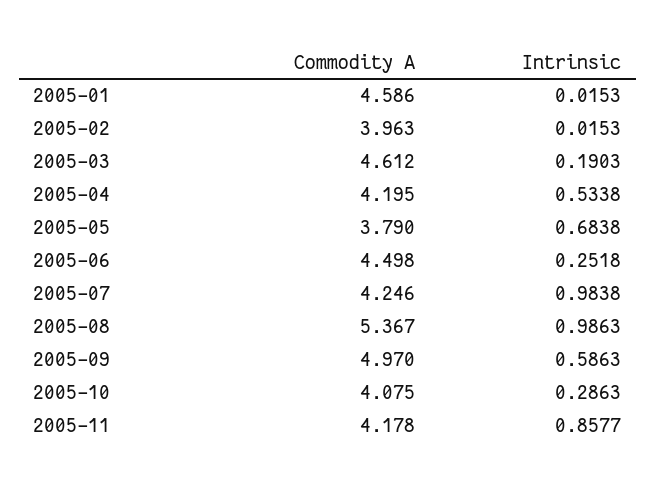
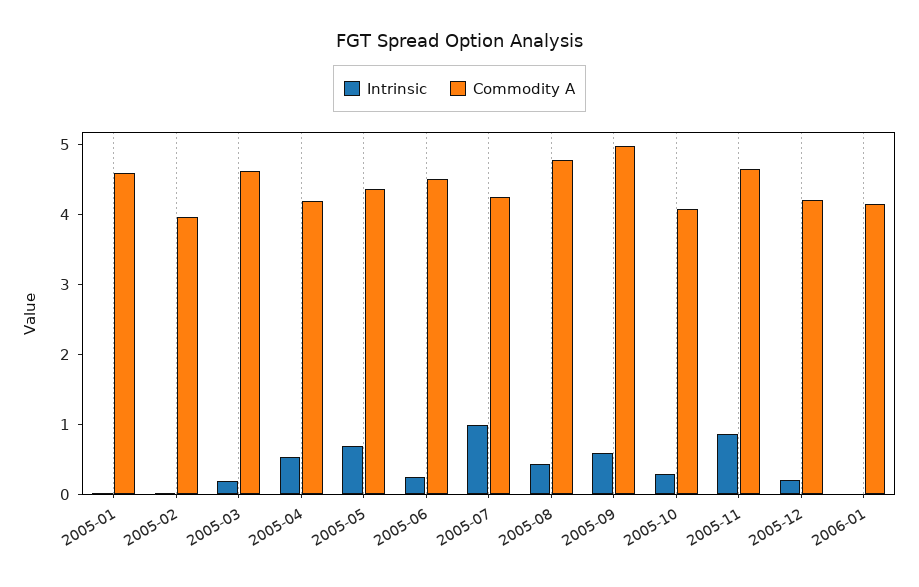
Commodity A, 2005-05: 3.79 -> 4.4
Commodity A, 2005-08: 5.367 -> 4.8
Intrinsic, 2005-08: 0.9863 -> 0.4
Commodity A, 2005-11: 4.178 -> 4.6
Intrinsic, 2005-12: none -> 0.2
Commodity A, 2005-12: none -> 4.2
Intrinsic, 2006-01: none -> 0
Commodity A, 2006-01: none -> 4.2

